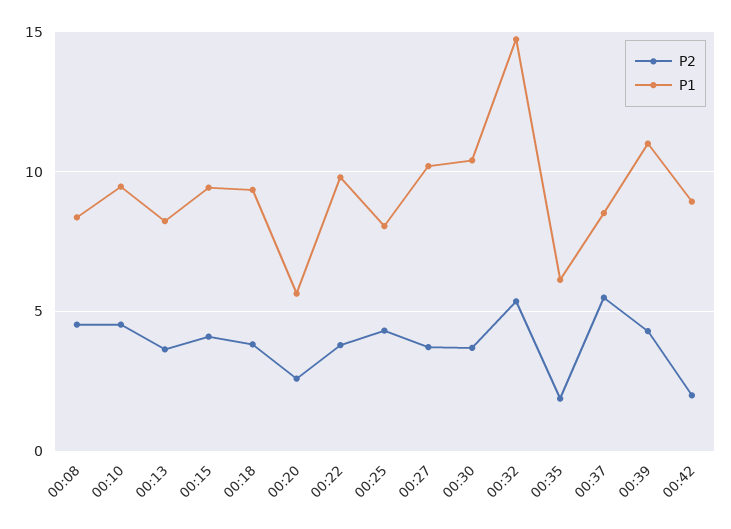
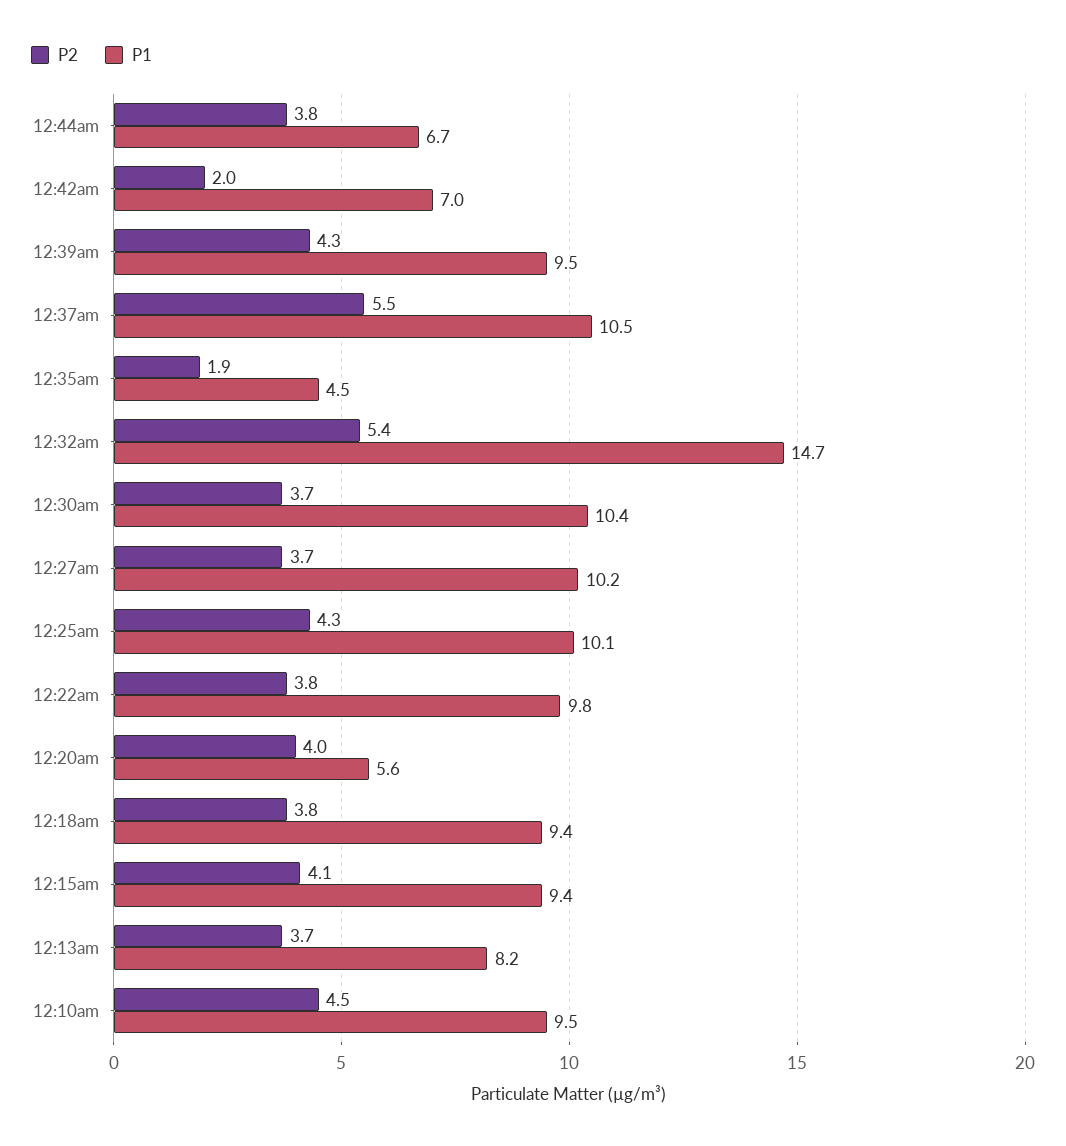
P2, 00:08: 4.5 -> none
P1, 00:08: 8.5 -> none
P2, 00:20: 2.5 -> 4
P1, 00:25: 8 -> 10.1
P1, 00:35: 6 -> 4.5
P1, 00:37: 8.5 -> 10.5
P1, 00:39: 11 -> 9.5
P1, 00:42: 9 -> 7
P2, 12:44am: none -> 3.8
P1, 12:44am: none -> 6.7

